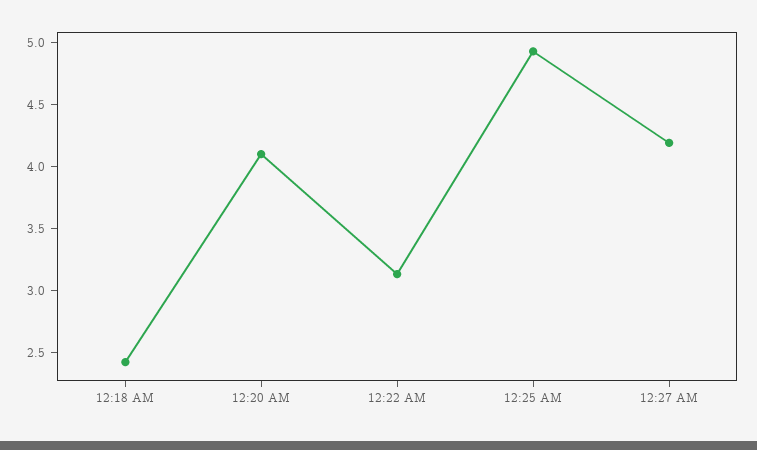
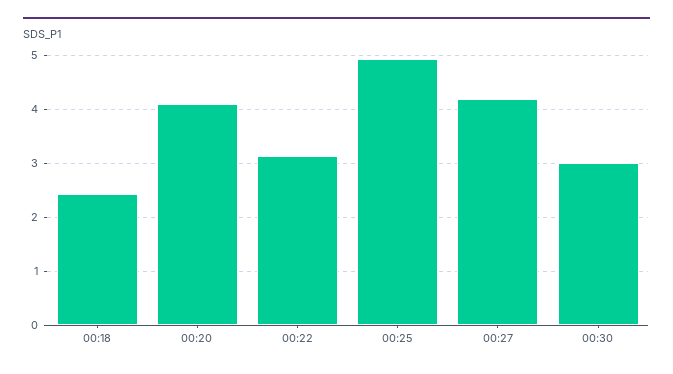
00:30: none -> 3

